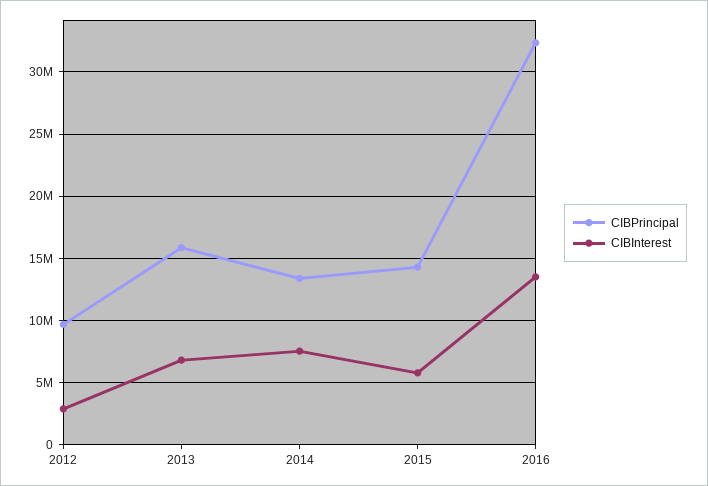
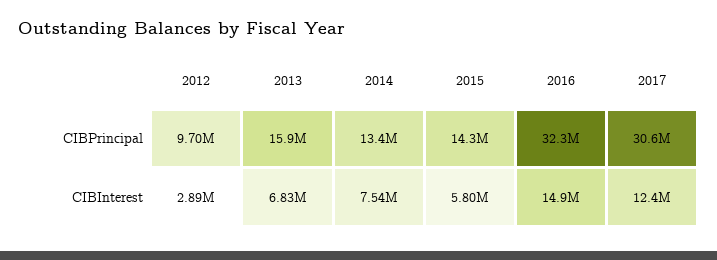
CIBInterest, 2016: 13500000 -> 14900000
CIBPrincipal, 2017: none -> 30600000
CIBInterest, 2017: none -> 12400000

